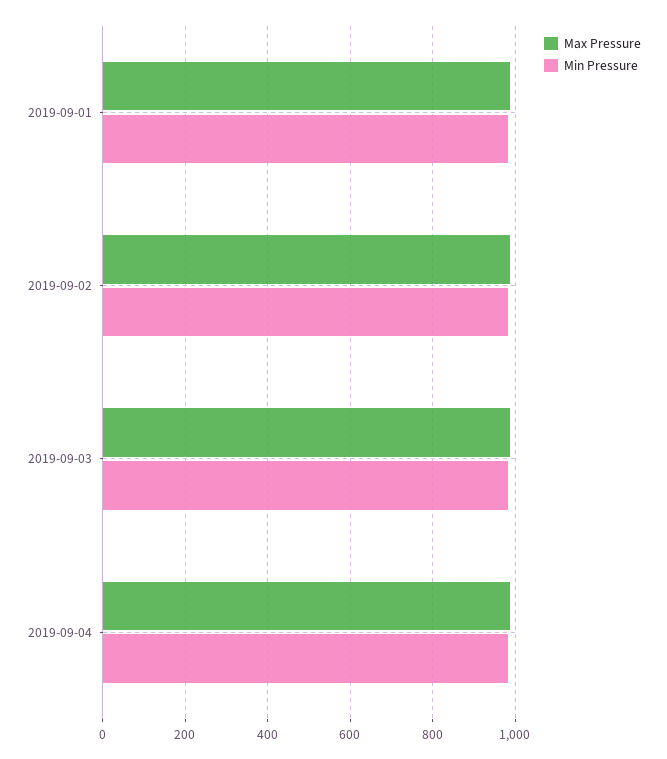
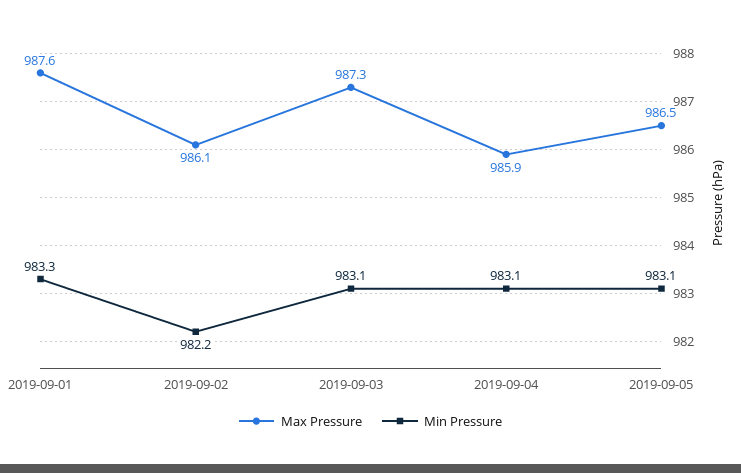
Max Pressure, 2019-09-05: none -> 986.5
Min Pressure, 2019-09-05: none -> 983.1

